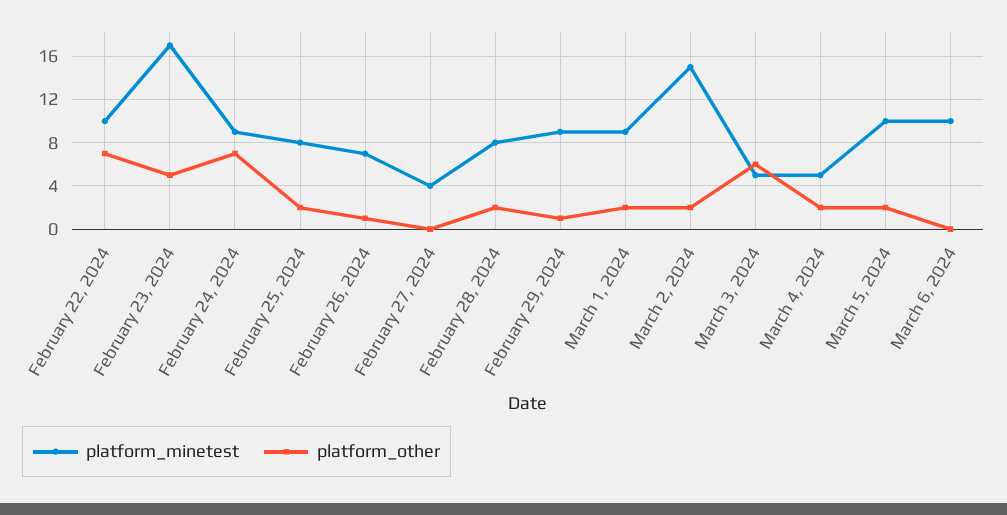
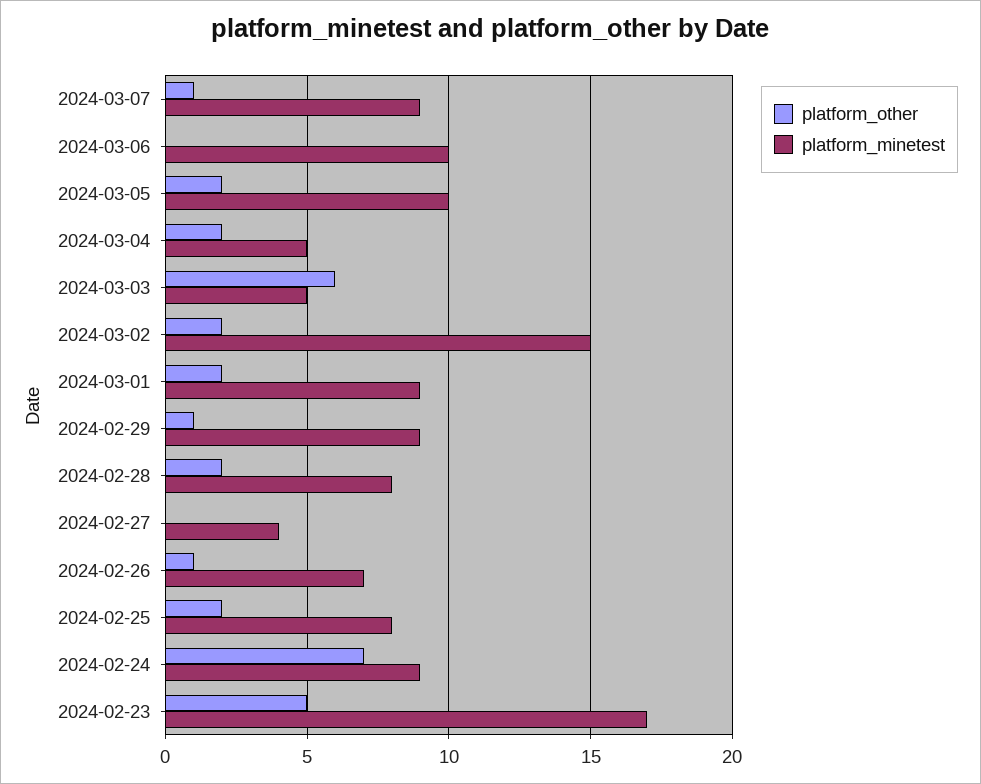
platform_minetest, February 22, 2024: 10 -> none
platform_other, February 22, 2024: 7 -> none
platform_other, 2024-03-07: none -> 1
platform_minetest, 2024-03-07: none -> 9

